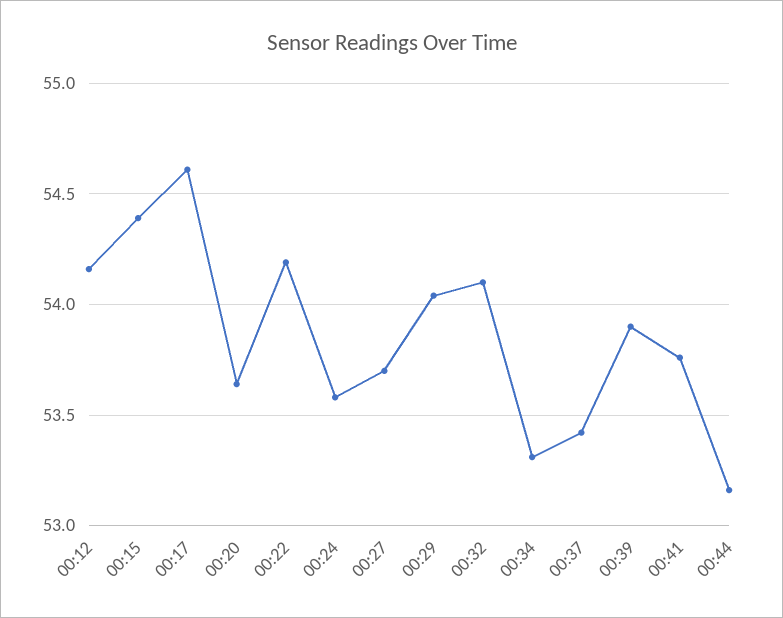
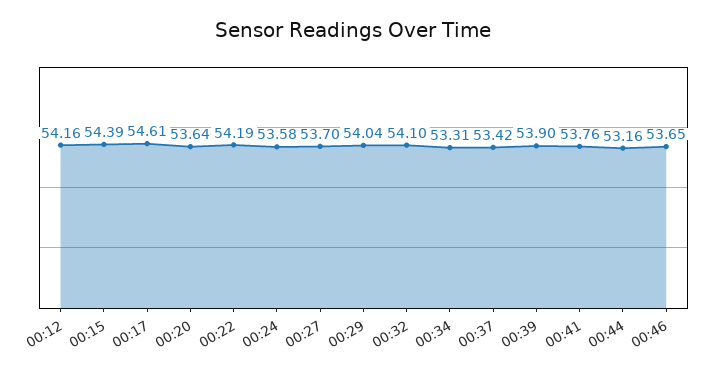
00:46: none -> 53.65

